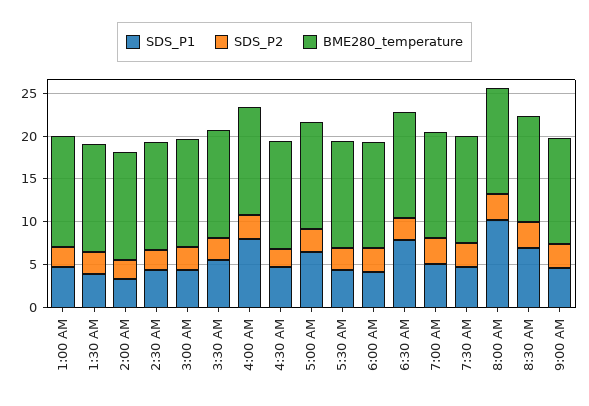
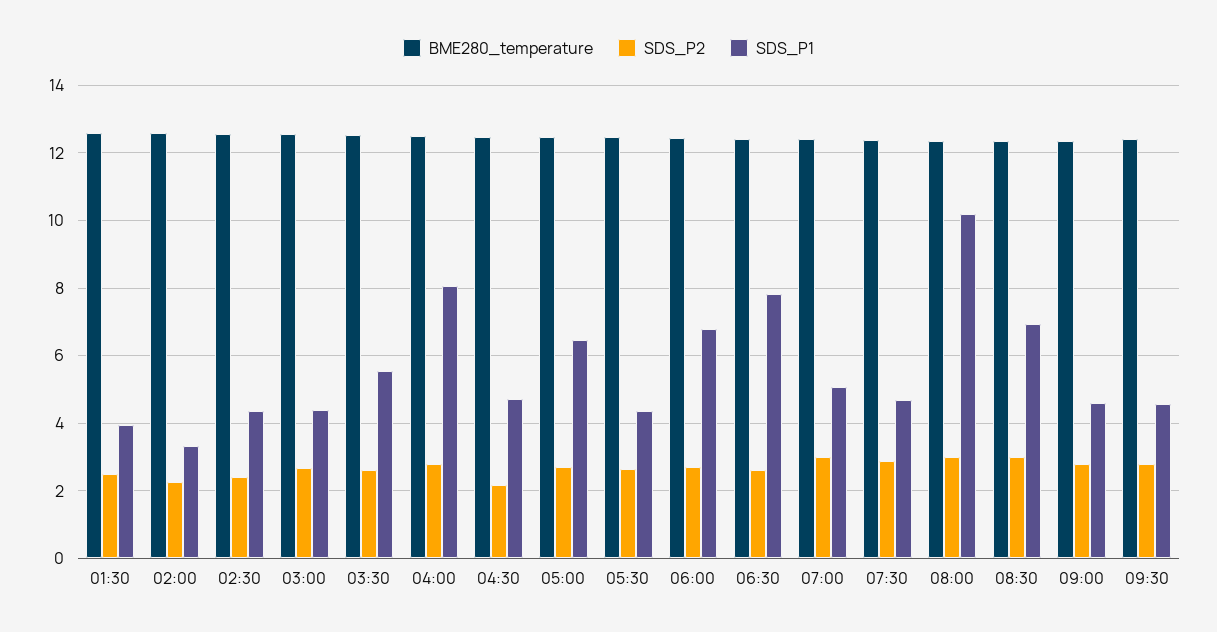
SDS_P1, 1:00 AM: 5 -> none
SDS_P2, 1:00 AM: 2 -> none
BME280_temperature, 1:00 AM: 13 -> none
SDS_P1, 6:00 AM: 4 -> 6.8
BME280_temperature, 09:30: none -> 12.4
SDS_P2, 09:30: none -> 2.8
SDS_P1, 09:30: none -> 4.6

